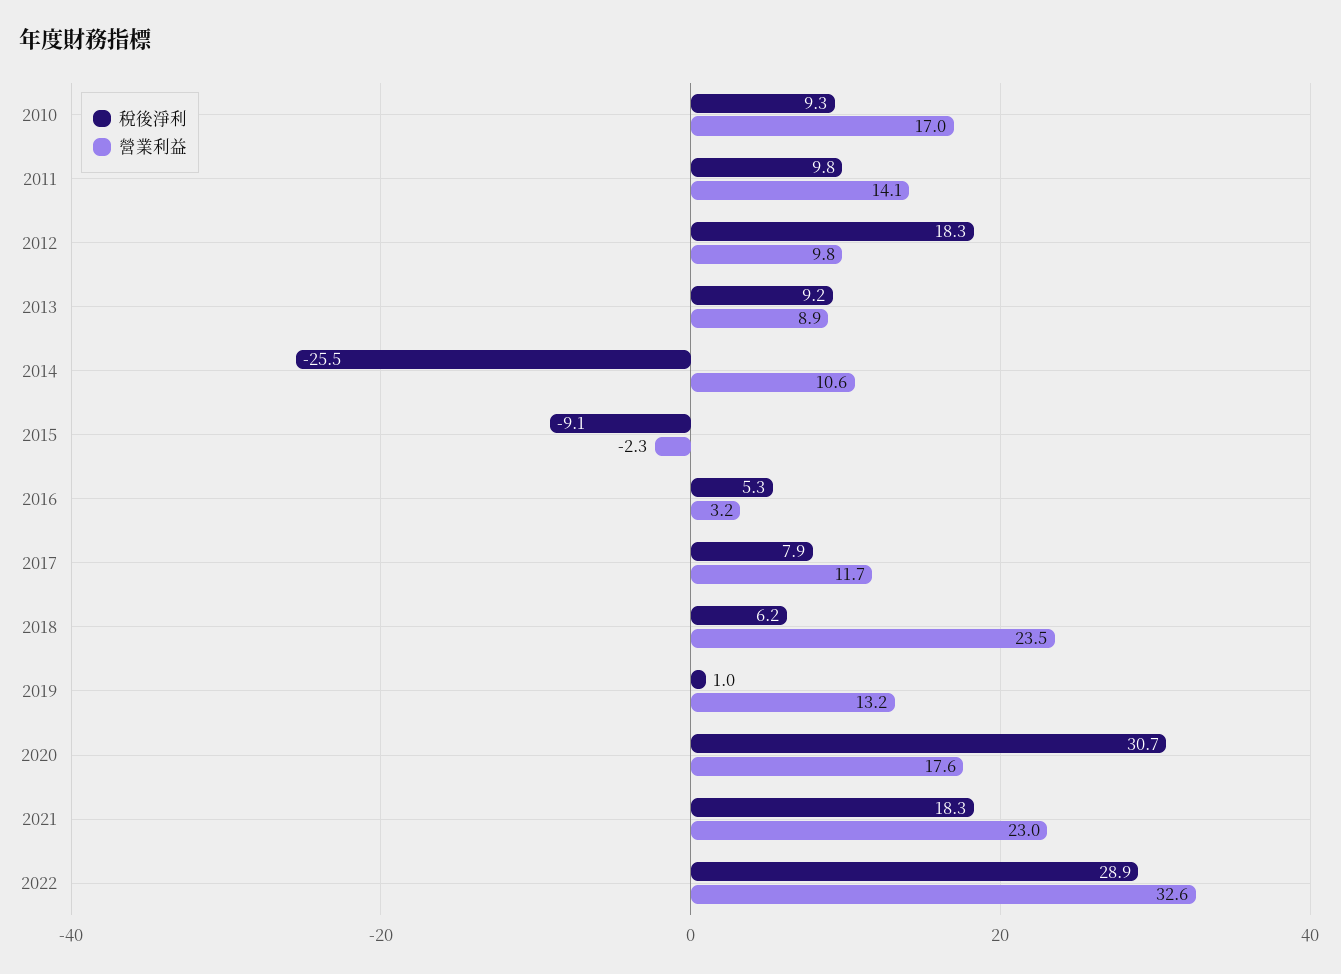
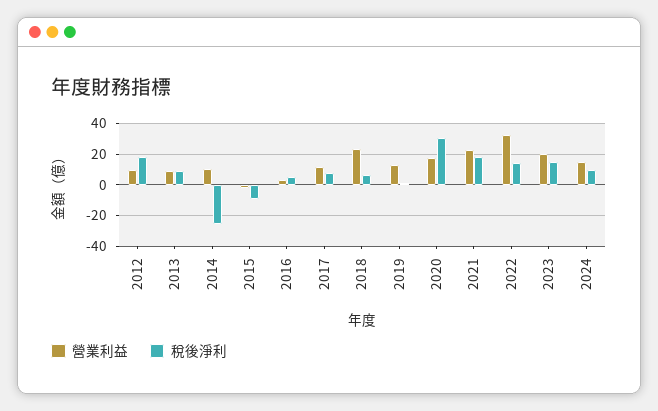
稅後淨利, 2010: 9.3 -> none
營業利益, 2010: 17 -> none
稅後淨利, 2011: 9.8 -> none
營業利益, 2011: 14.1 -> none
稅後淨利, 2022: 28.9 -> 15
營業利益, 2023: none -> 20
稅後淨利, 2023: none -> 15
營業利益, 2024: none -> 15
稅後淨利, 2024: none -> 10

